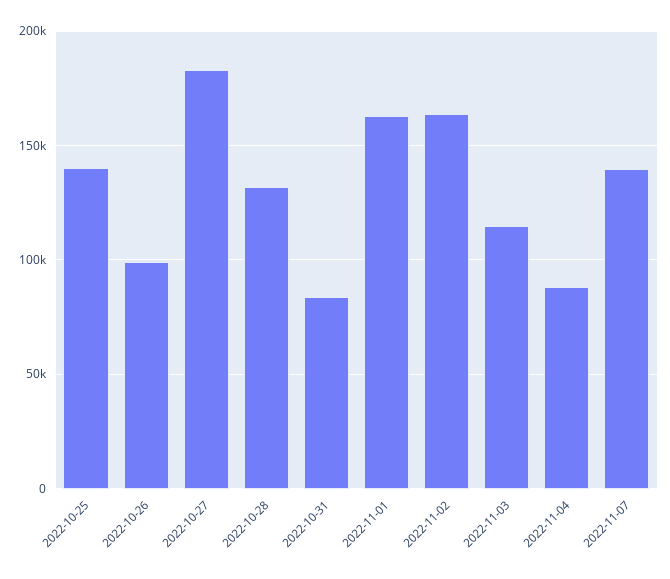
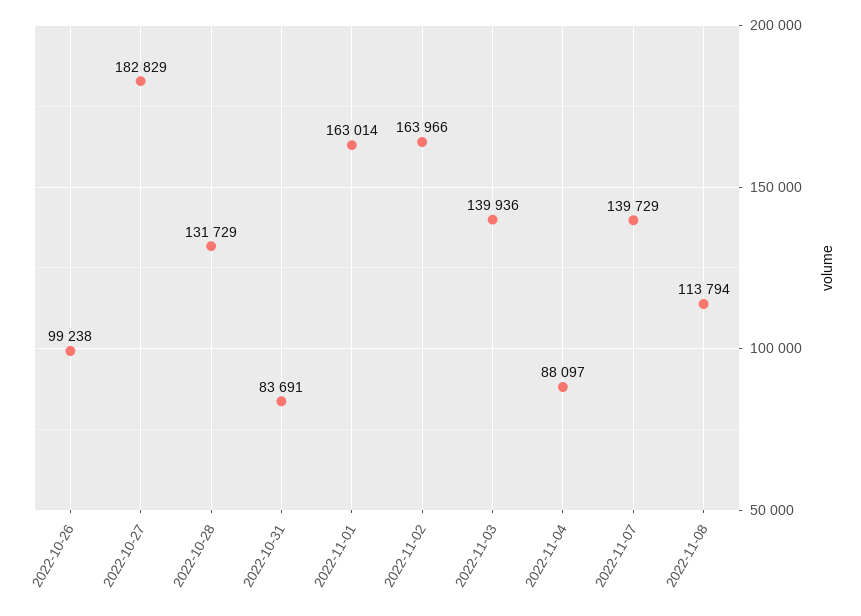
2022-10-25: 140000 -> none
2022-11-03: 115000 -> 139936
2022-11-08: none -> 113794

